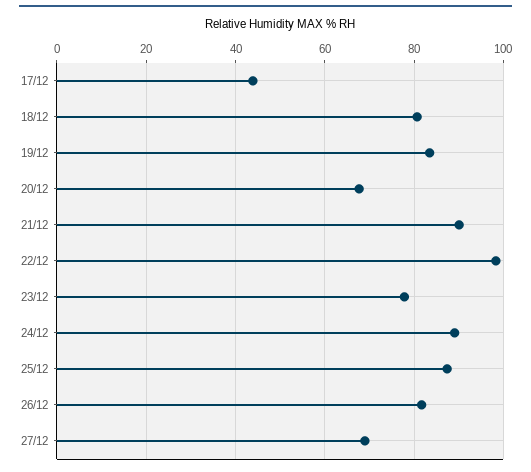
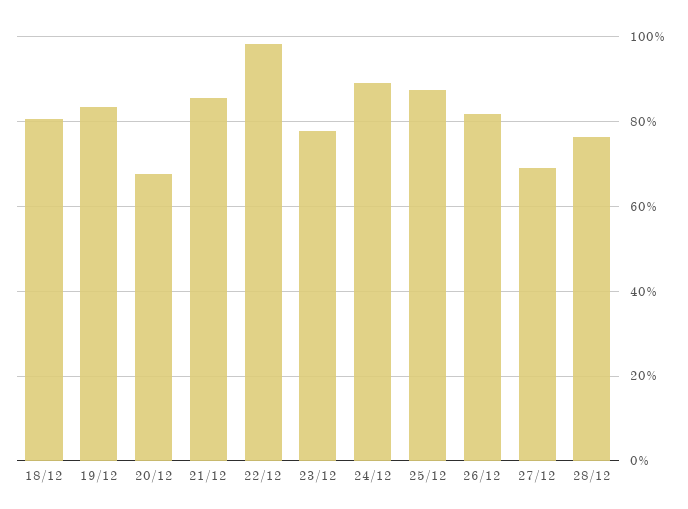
17/12: 44 -> none
21/12: 90 -> 86
28/12: none -> 76

